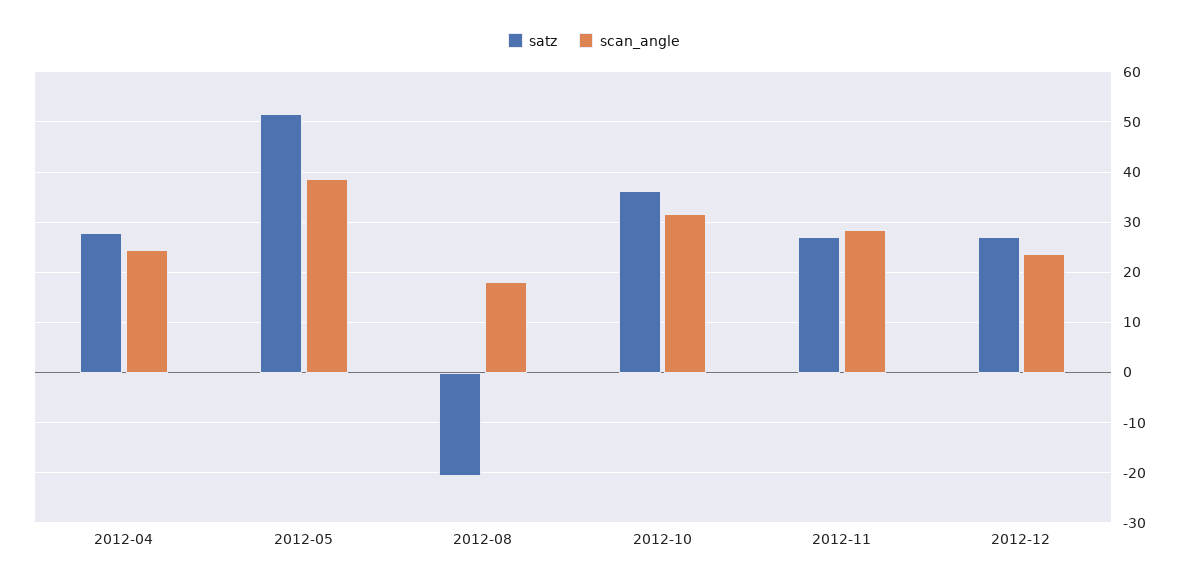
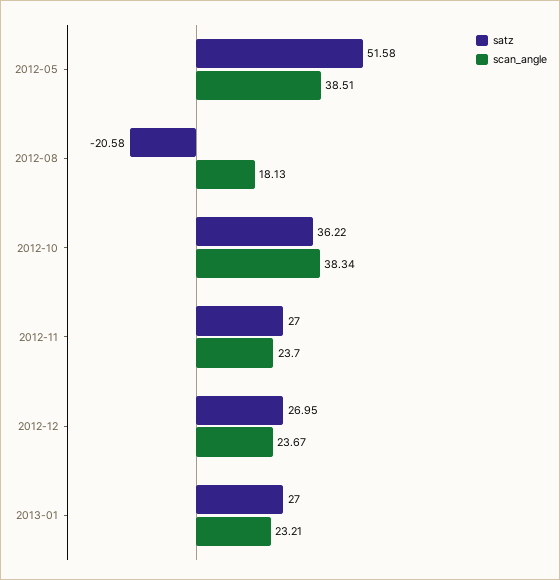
satz, 2012-04: 28 -> none
scan_angle, 2012-04: 24 -> none
scan_angle, 2012-10: 32 -> 38.34
scan_angle, 2012-11: 28 -> 23.7
satz, 2013-01: none -> 27
scan_angle, 2013-01: none -> 23.21

